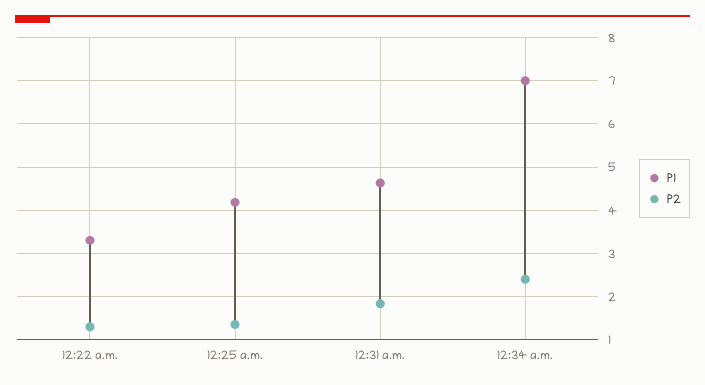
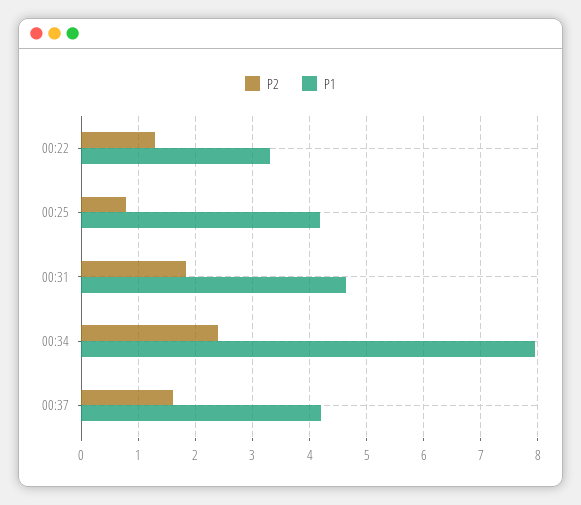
P2, 12:25 a.m.: 1.4 -> 0.8
P1, 12:34 a.m.: 7 -> 8
P2, 00:37: none -> 1.6
P1, 00:37: none -> 4.2

